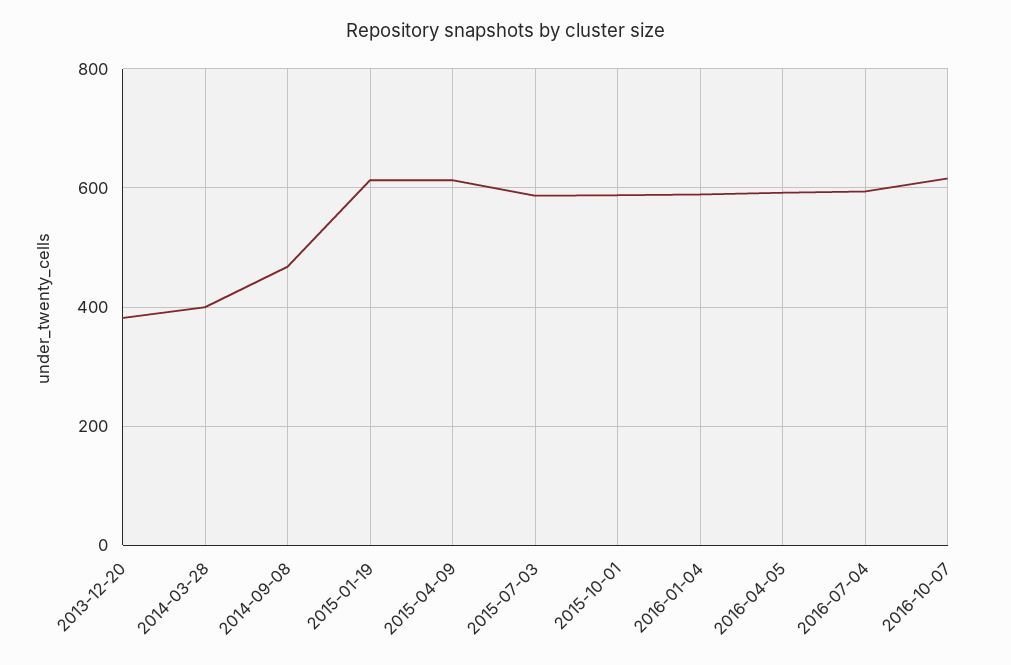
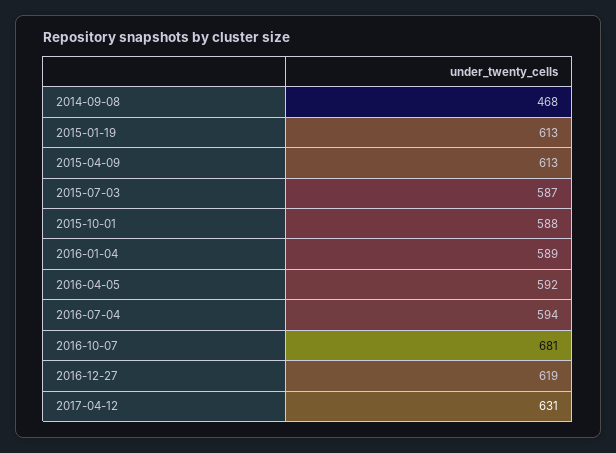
2013-12-20: 380 -> none
2014-03-28: 400 -> none
2016-10-07: 620 -> 681
2016-12-27: none -> 619
2017-04-12: none -> 631

